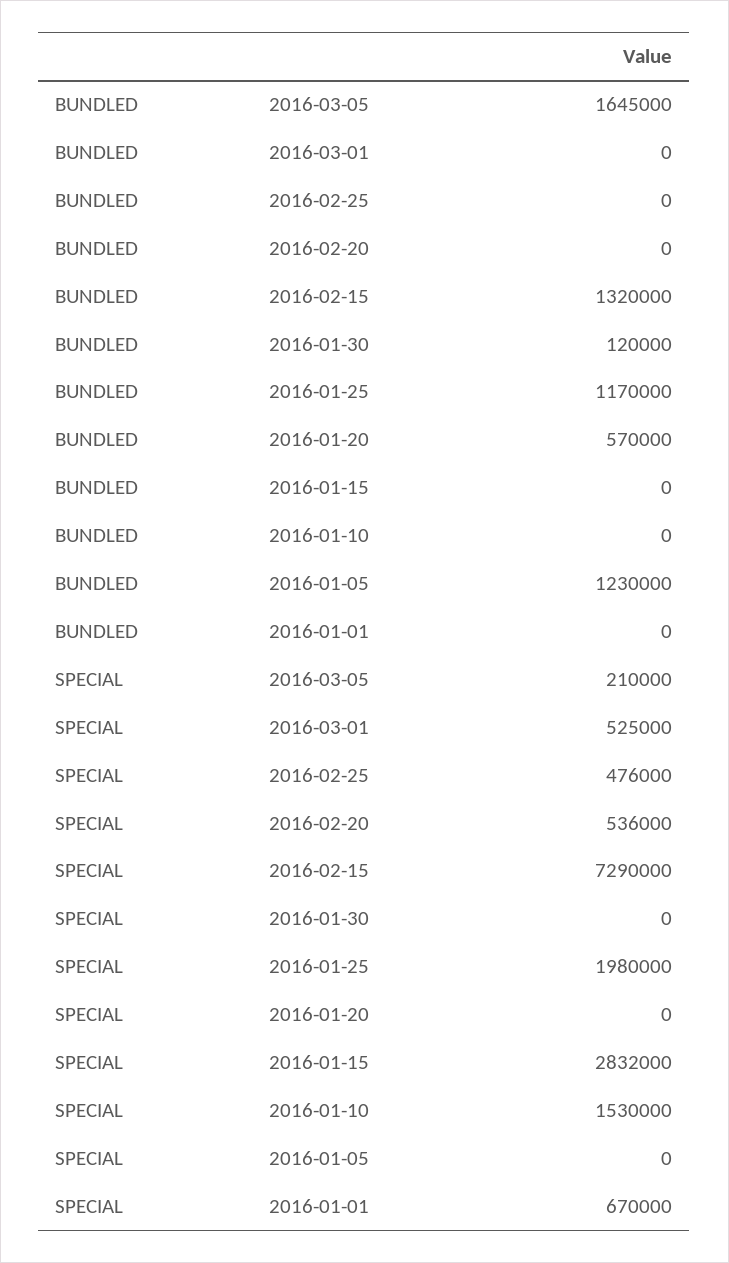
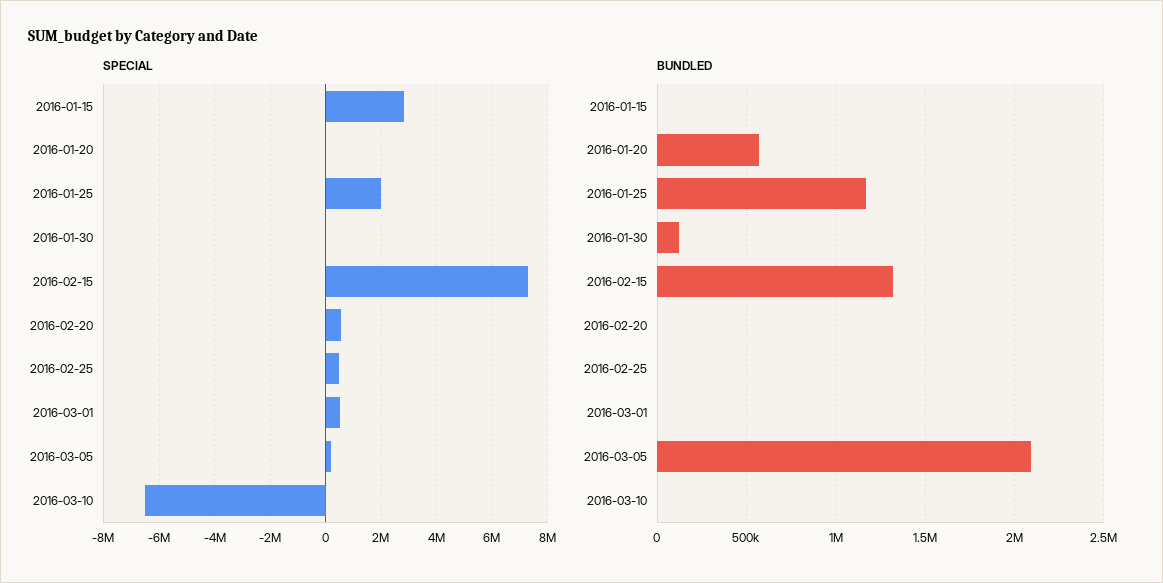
BUNDLED, 2016-03-05: 1645000 -> 2100000
BUNDLED, 2016-01-10: 0 -> none
BUNDLED, 2016-01-05: 1230000 -> none
BUNDLED, 2016-01-01: 0 -> none
SPECIAL, 2016-01-10: 1530000 -> none
SPECIAL, 2016-01-05: 0 -> none
SPECIAL, 2016-01-01: 670000 -> none
SPECIAL, 2016-03-10: none -> -6500000
BUNDLED, 2016-03-10: none -> 0

